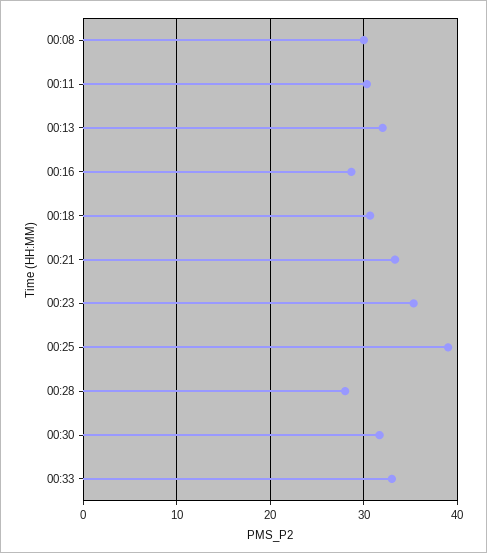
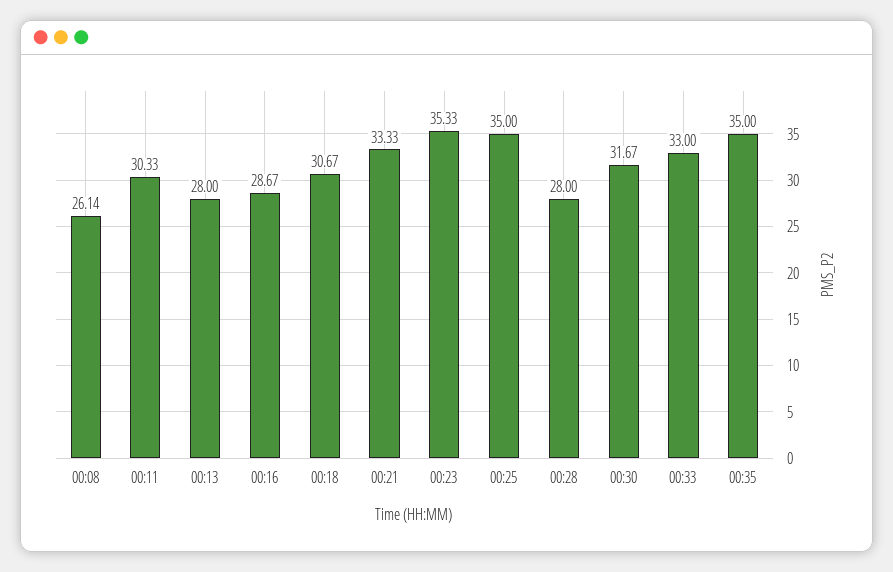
00:08: 30 -> 26.14
00:13: 32 -> 28
00:25: 39 -> 35
00:35: none -> 35

